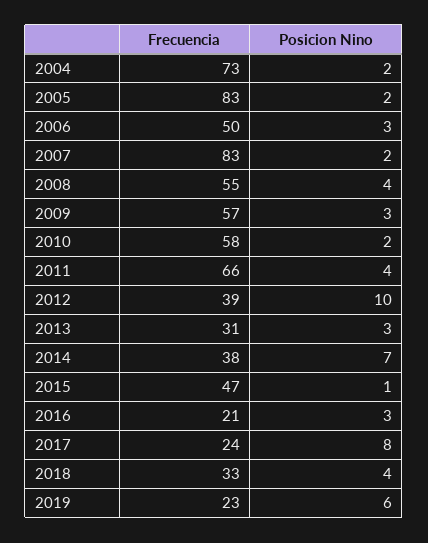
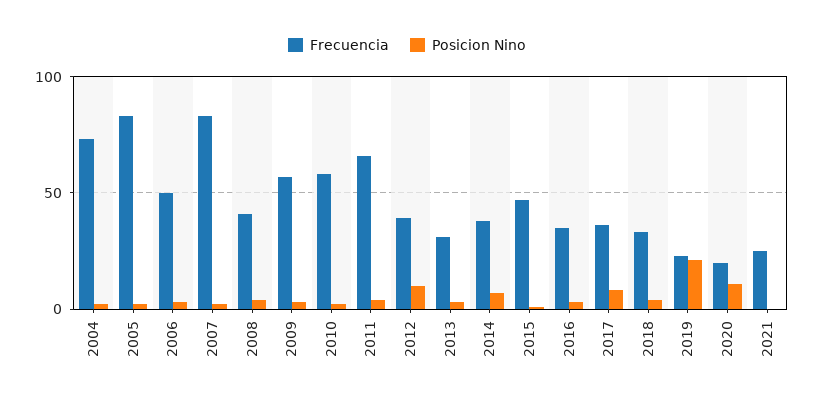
Frecuencia, 2008: 55 -> 40
Frecuencia, 2016: 21 -> 35
Frecuencia, 2017: 24 -> 35
Posicion Nino, 2019: 6 -> 20
Frecuencia, 2020: none -> 20
Posicion Nino, 2020: none -> 10
Frecuencia, 2021: none -> 25
Posicion Nino, 2021: none -> 0

